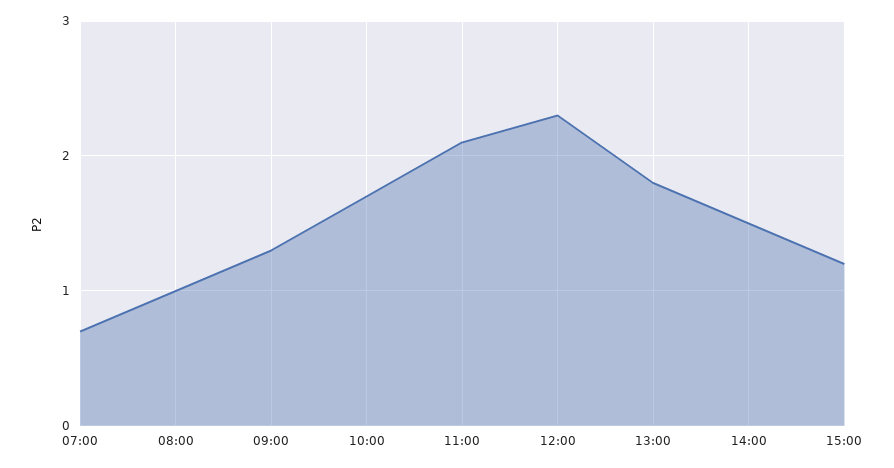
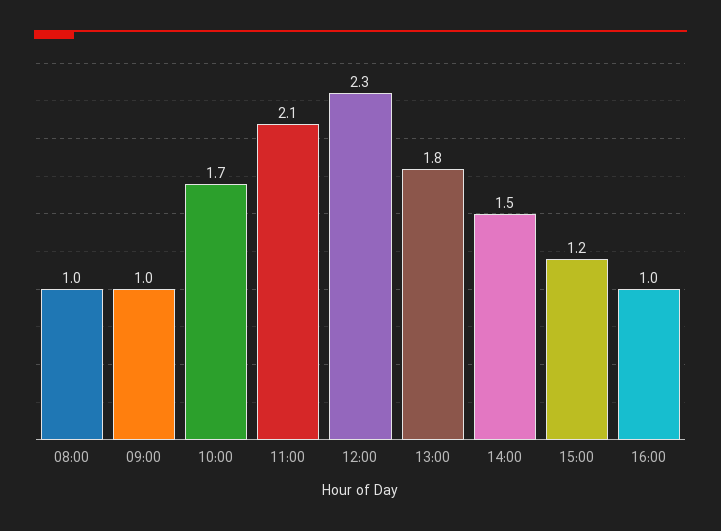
07:00: 0.7 -> none
09:00: 1.3 -> 1
16:00: none -> 1

